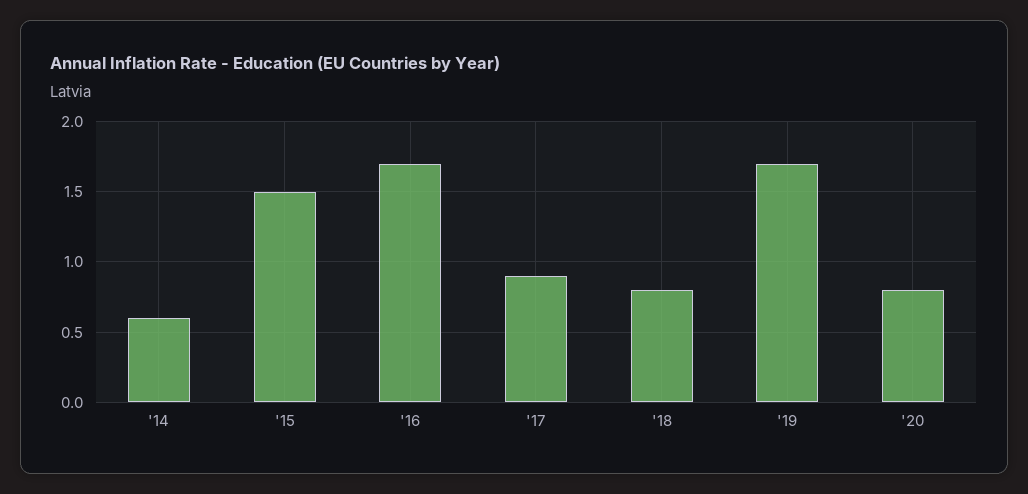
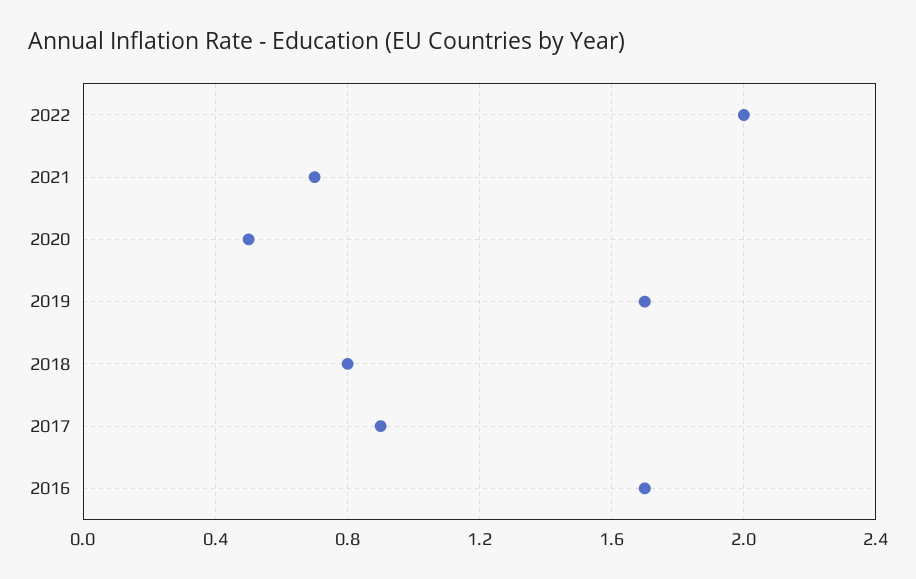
'14: 0.6 -> none
'15: 1.5 -> none
'20: 0.8 -> 0.5
2022: none -> 2
2021: none -> 0.7

